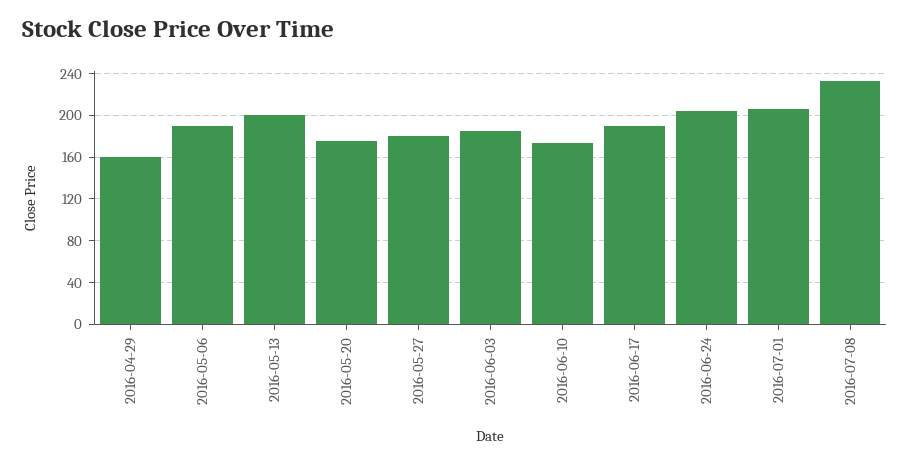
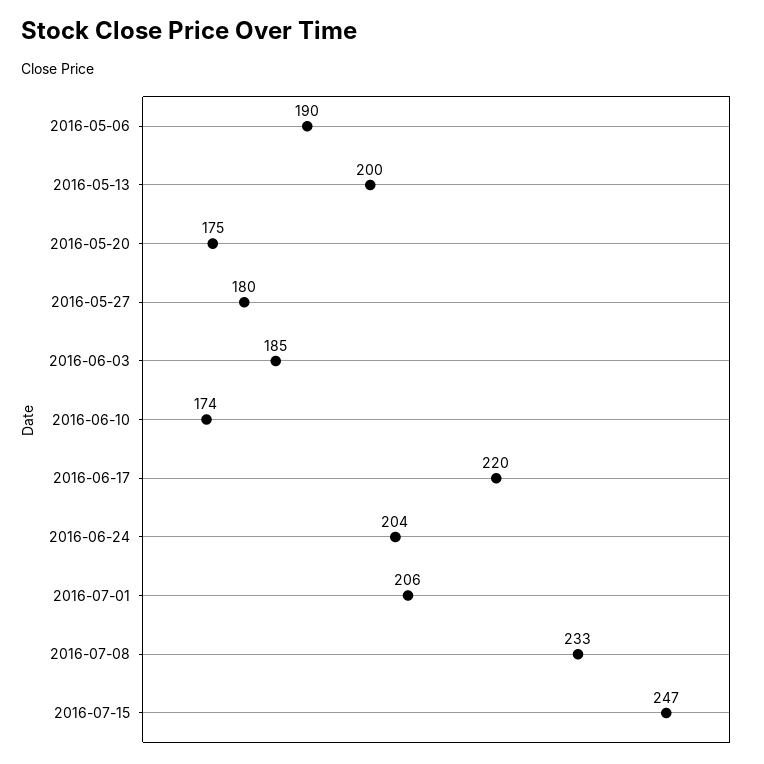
2016-04-29: 160 -> none
2016-06-17: 190 -> 220
2016-07-15: none -> 247

